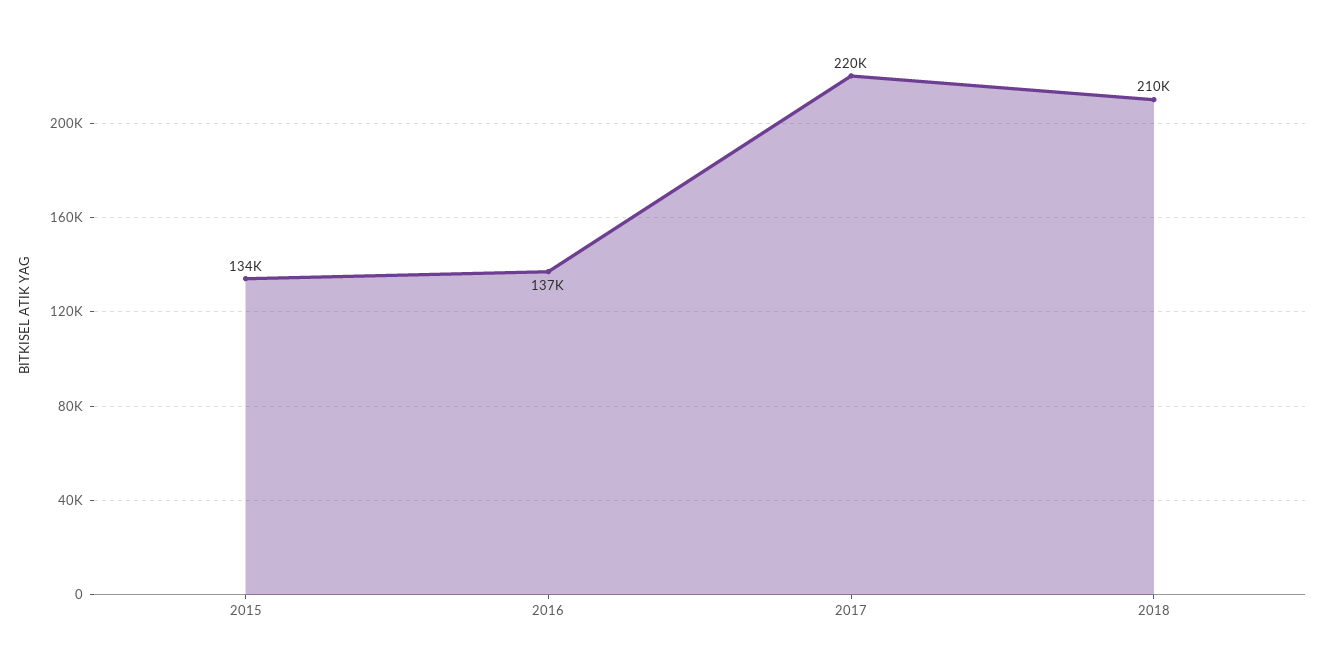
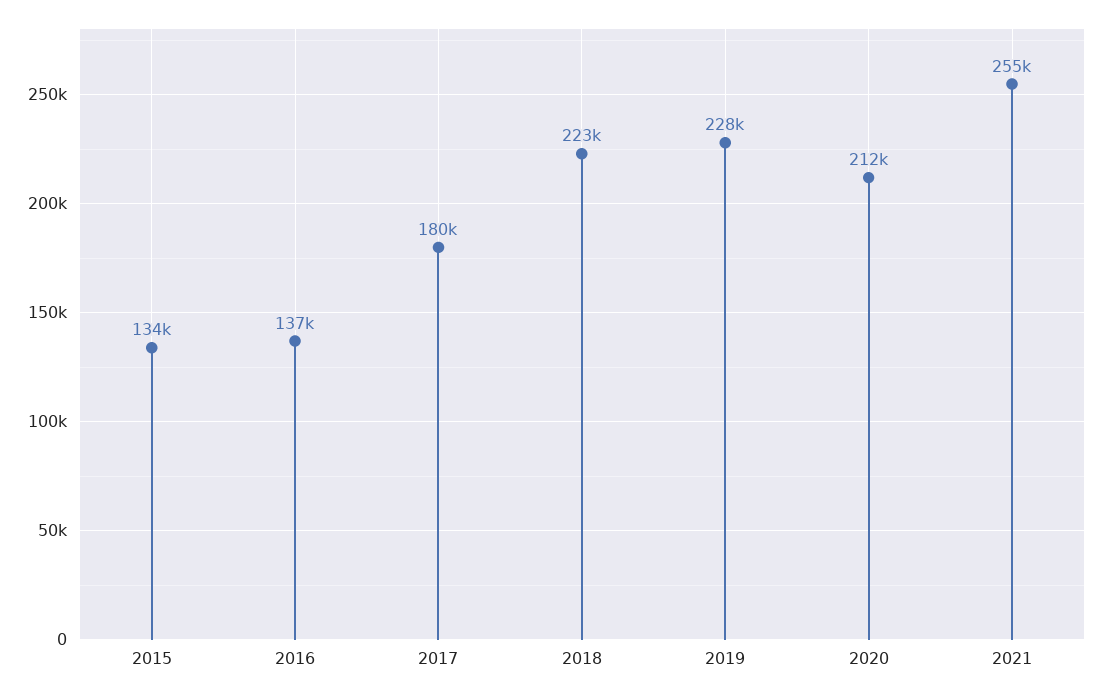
2017: 220000 -> 180000
2018: 210000 -> 223000
2019: none -> 228000
2020: none -> 212000
2021: none -> 255000

